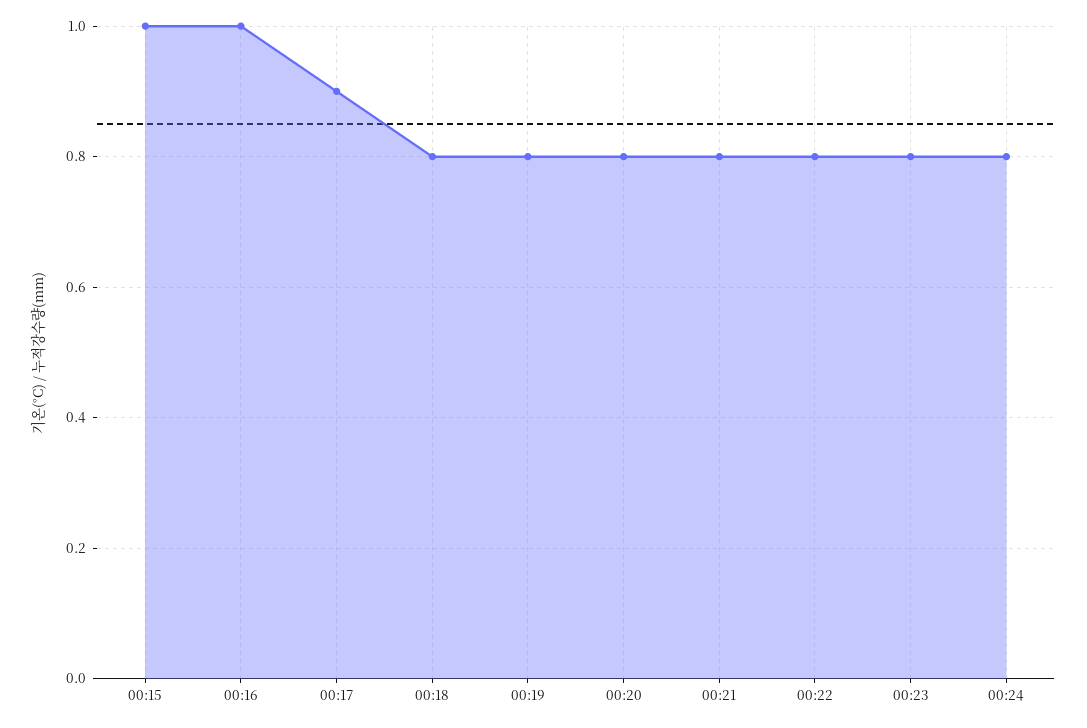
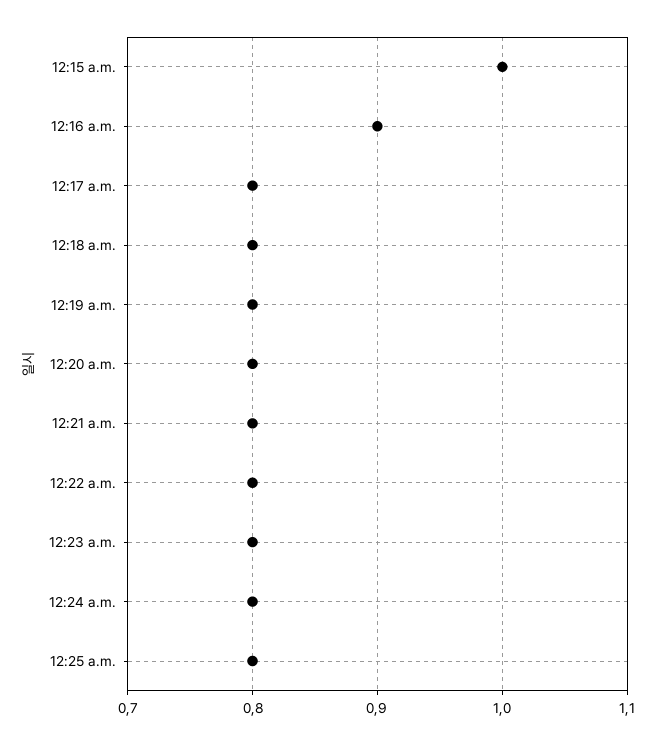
00:16: 1 -> 0.9
00:17: 0.9 -> 0.8
12:25 a.m.: none -> 0.8

